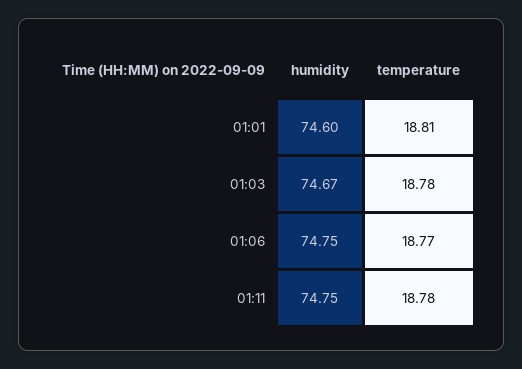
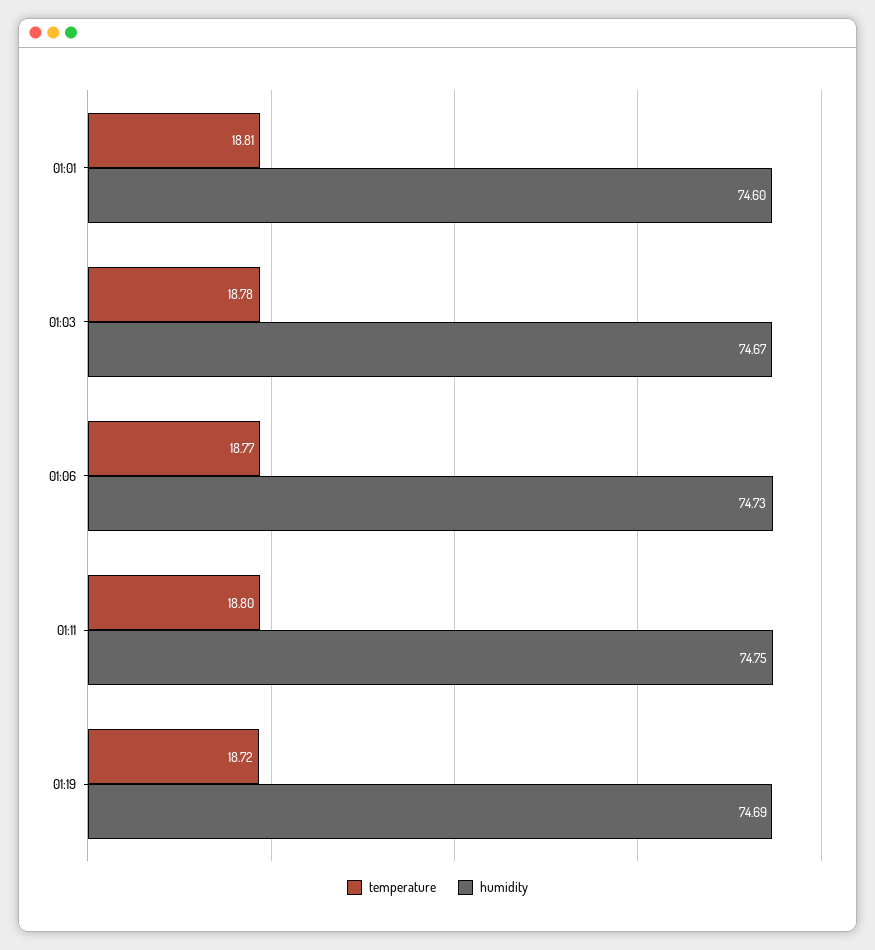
humidity, 01:06: 74.75 -> 74.73
temperature, 01:11: 18.78 -> 18.8
temperature, 01:19: none -> 18.72
humidity, 01:19: none -> 74.69

